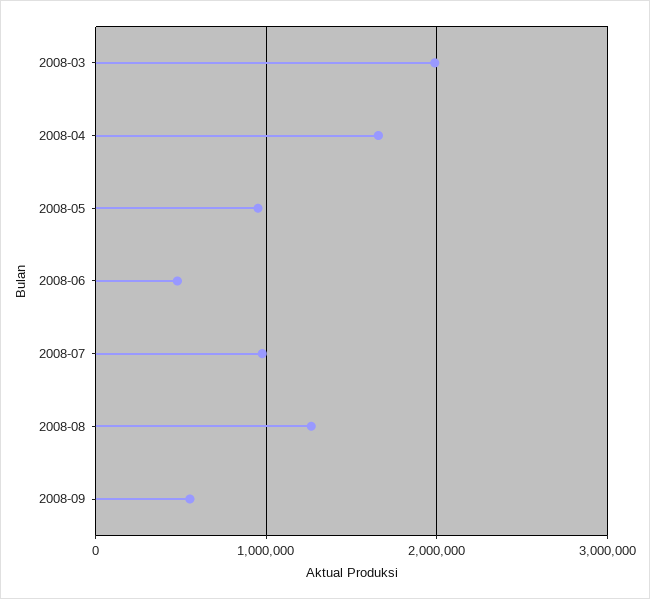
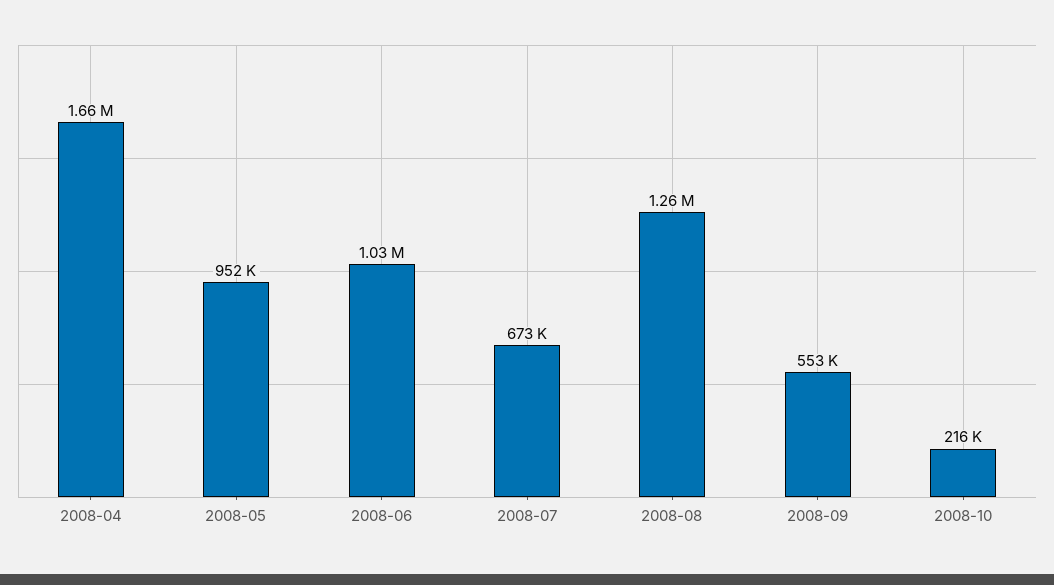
2008-03: 2000000 -> none
2008-06: 500000 -> 1030000
2008-07: 1000000 -> 673000
2008-10: none -> 216000

